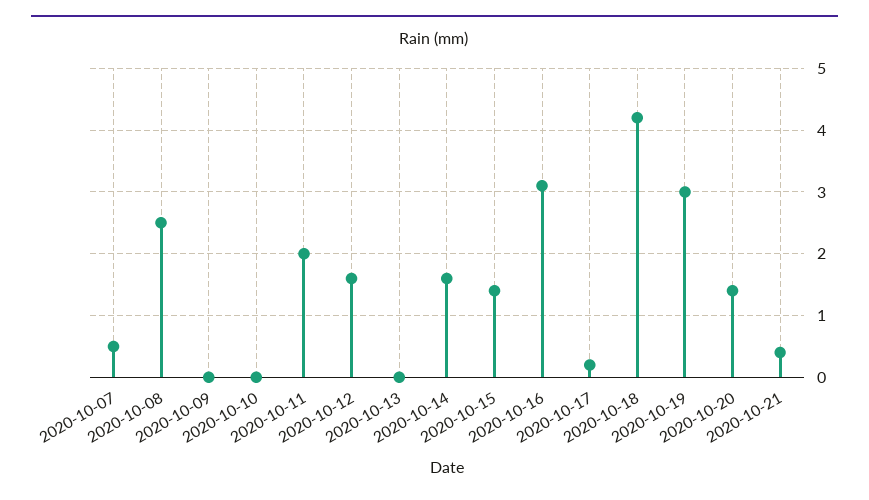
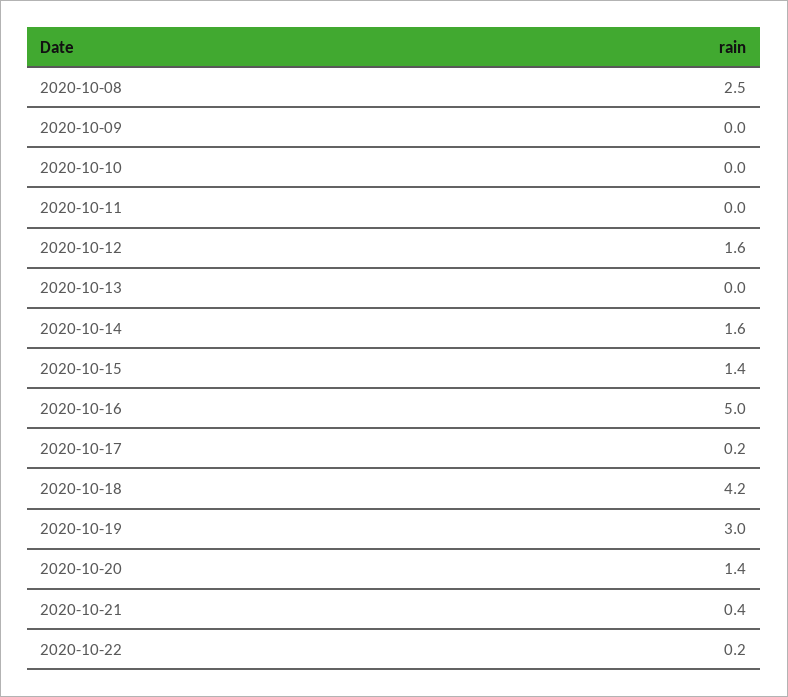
2020-10-07: 0.5 -> none
2020-10-11: 2 -> 0
2020-10-16: 3.1 -> 5
2020-10-22: none -> 0.2

